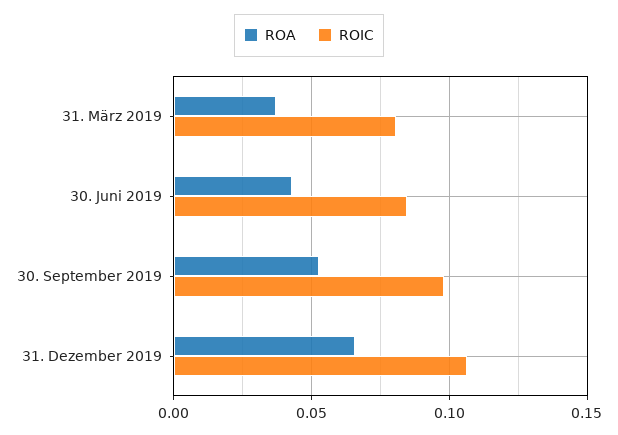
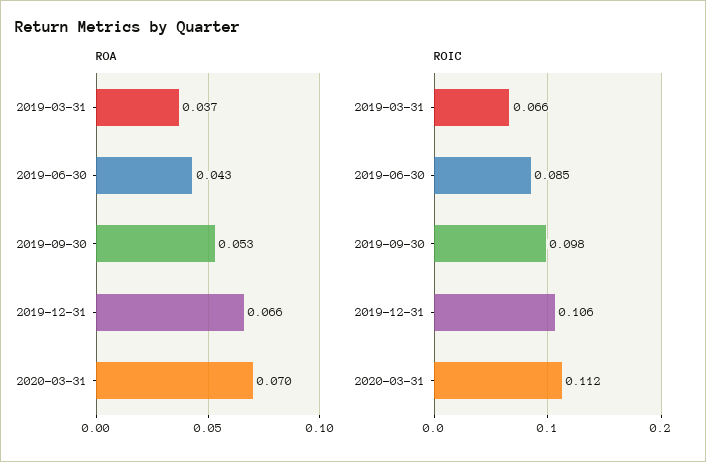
ROIC, 31. März 2019: 0.08 -> 0.066
ROA, 2020-03-31: none -> 0.07
ROIC, 2020-03-31: none -> 0.112

